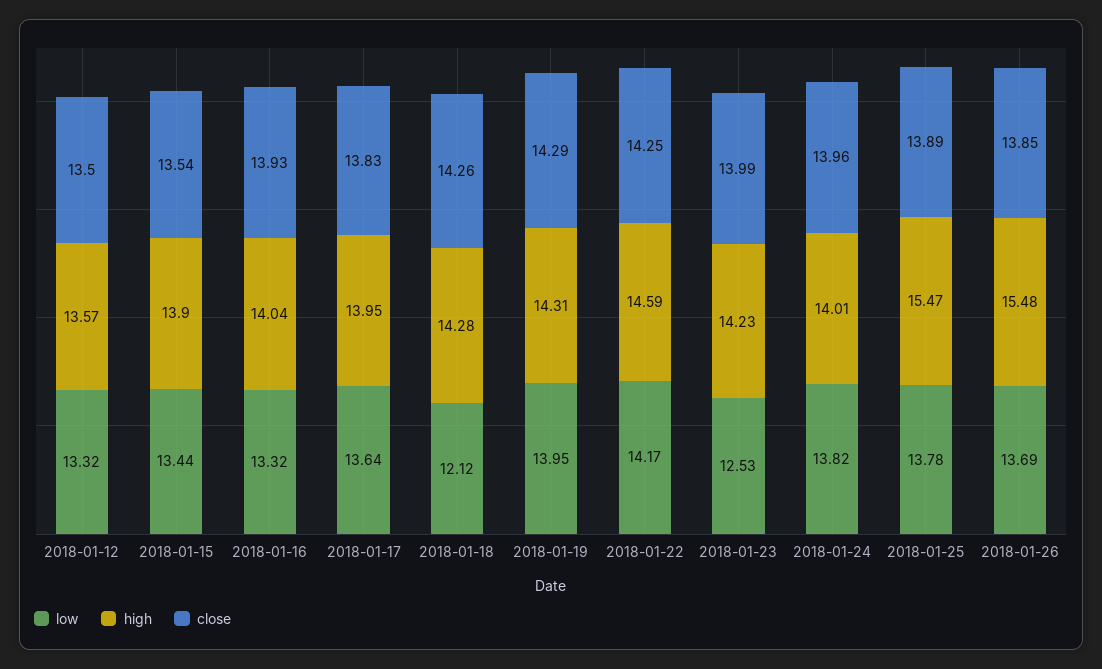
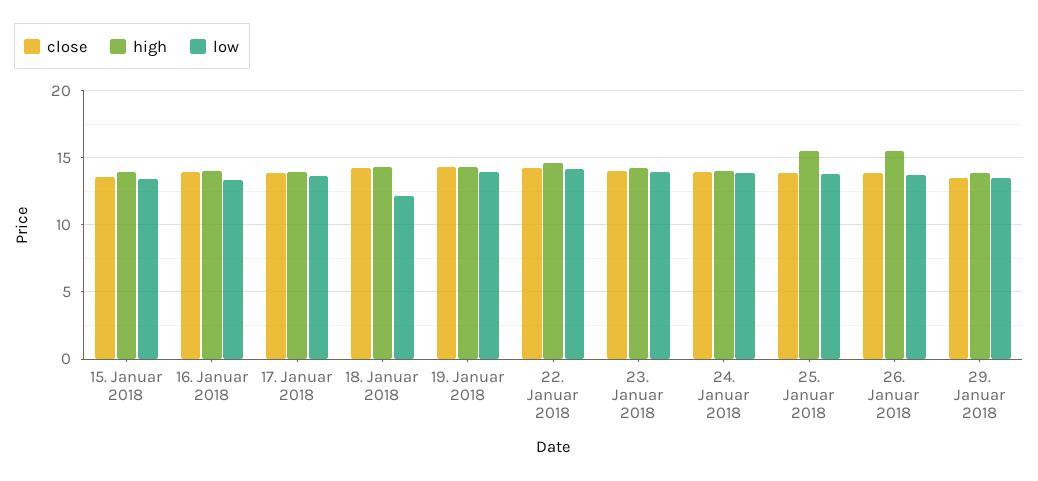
low, 2018-01-12: 13.32 -> none
high, 2018-01-12: 13.57 -> none
close, 2018-01-12: 13.5 -> none
low, 2018-01-23: 12.53 -> 14
close, 29. Januar 2018: none -> 13.5
high, 29. Januar 2018: none -> 14
low, 29. Januar 2018: none -> 13.5

